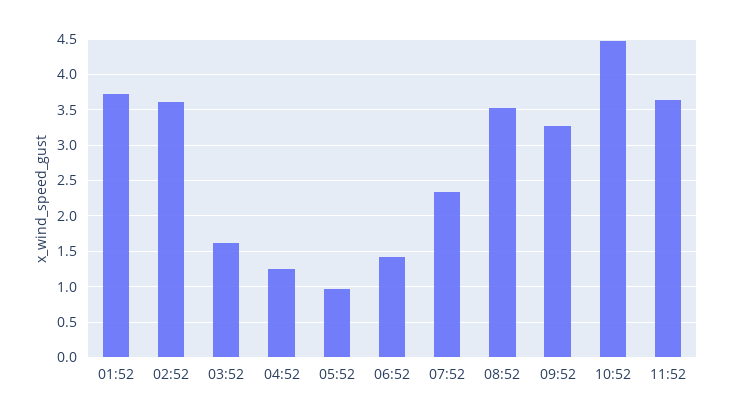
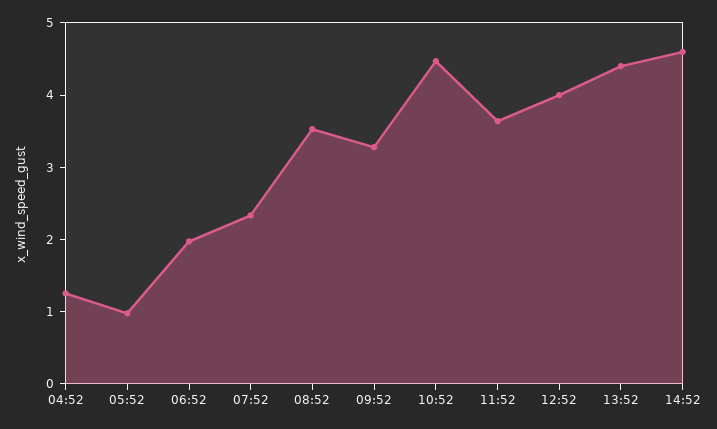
01:52: 3.7 -> none
02:52: 3.6 -> none
03:52: 1.6 -> none
06:52: 1.4 -> 2
12:52: none -> 4
13:52: none -> 4.4
14:52: none -> 4.6

